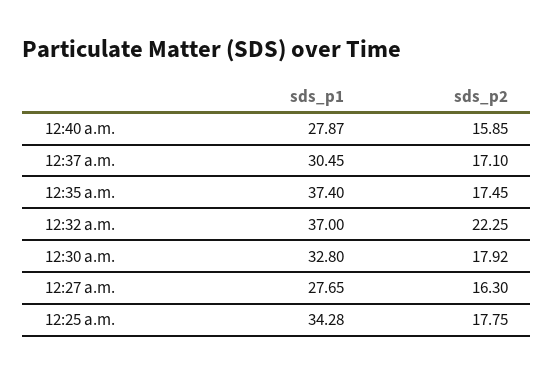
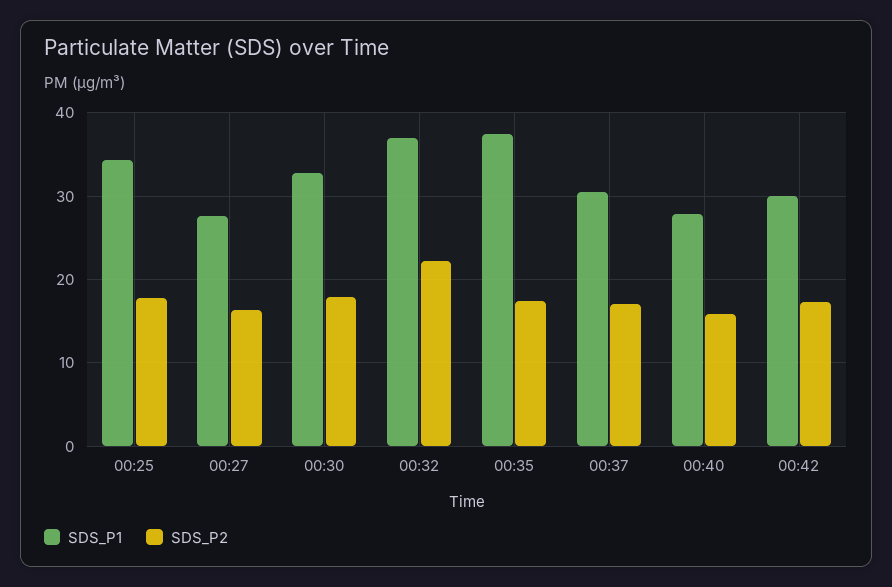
sds_p1, 00:42: none -> 30
sds_p2, 00:42: none -> 17

